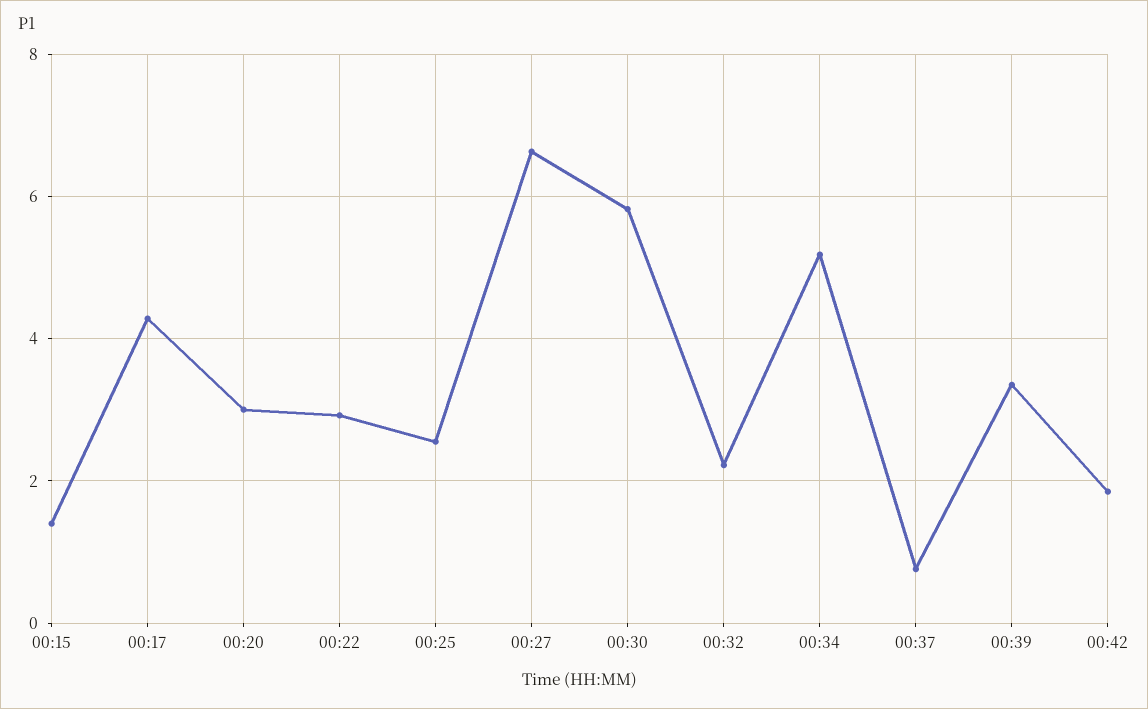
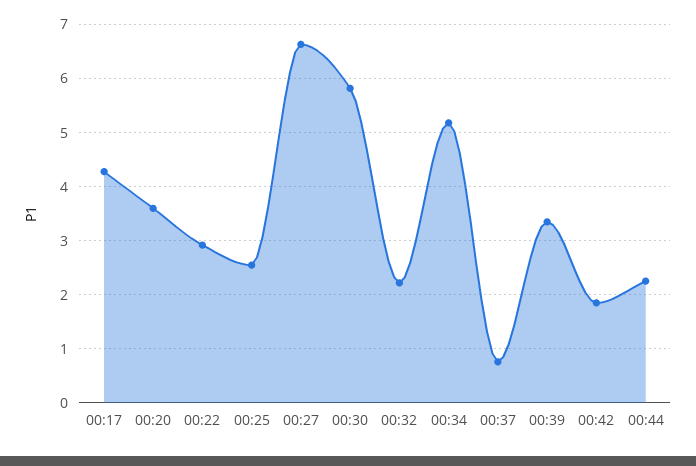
00:15: 1.4 -> none
00:20: 3 -> 3.6
00:44: none -> 2.2

